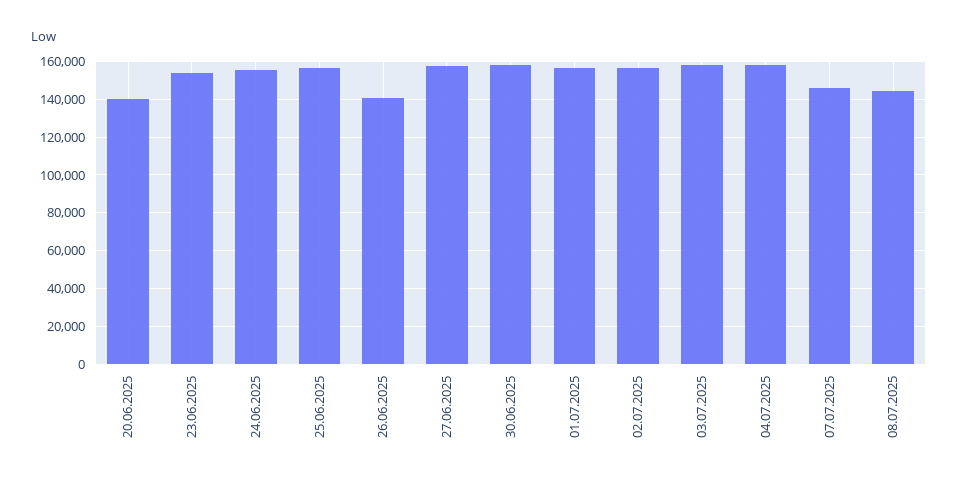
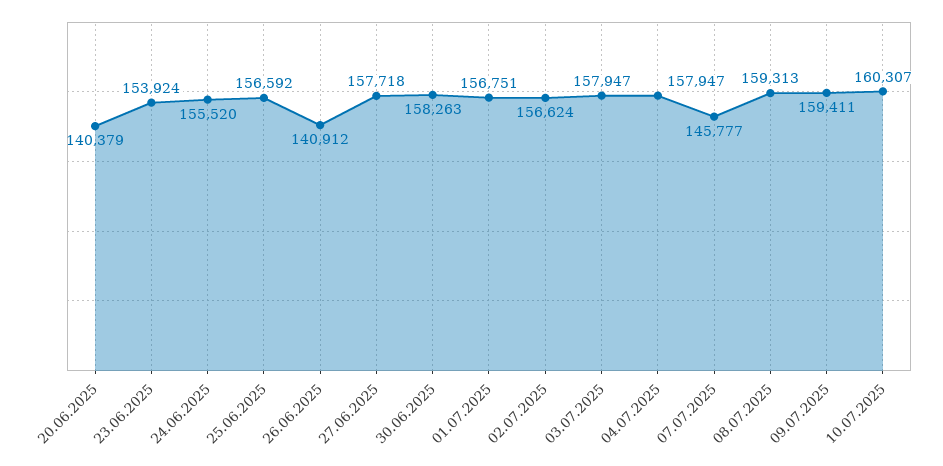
08.07.2025: 145000 -> 159313
09.07.2025: none -> 159411
10.07.2025: none -> 160307

